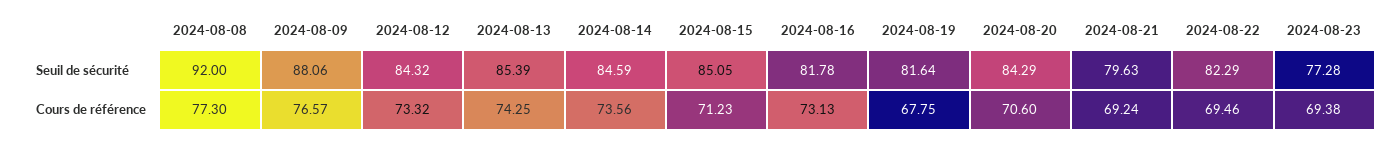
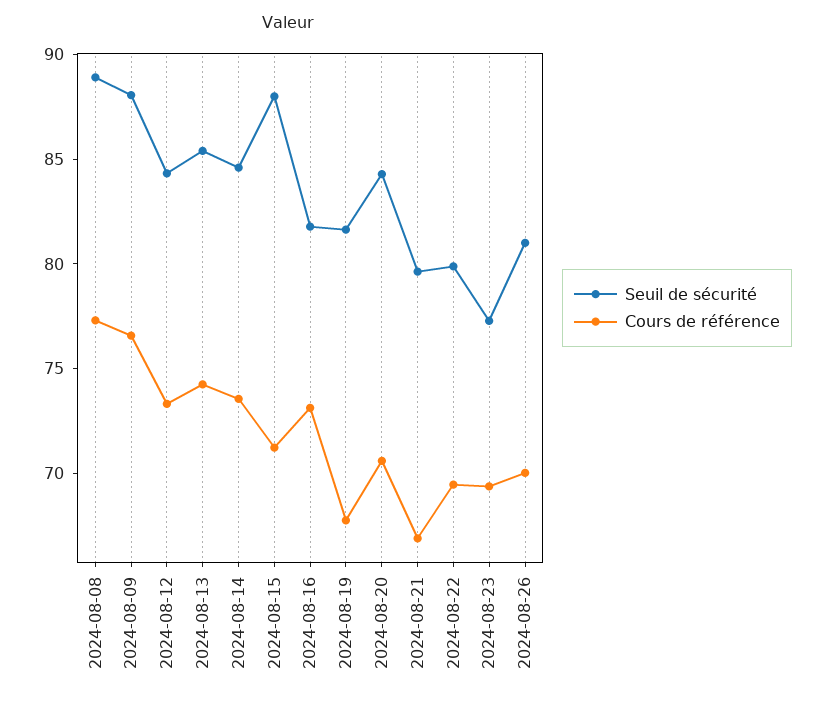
Seuil de sécurité, 2024-08-08: 92 -> 89
Seuil de sécurité, 2024-08-15: 85.05 -> 88
Seuil de sécurité, 2024-08-22: 82.29 -> 80
Cours de référence, 2024-08-21: 69.24 -> 67
Seuil de sécurité, 2024-08-26: none -> 81
Cours de référence, 2024-08-26: none -> 70

